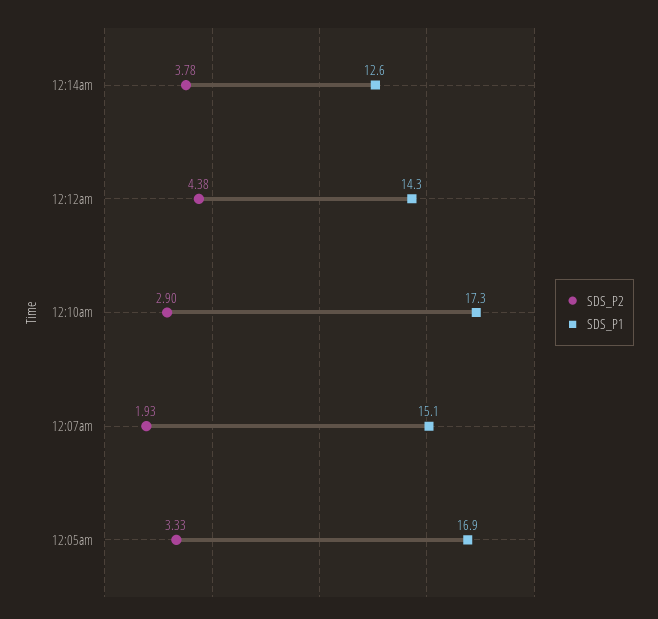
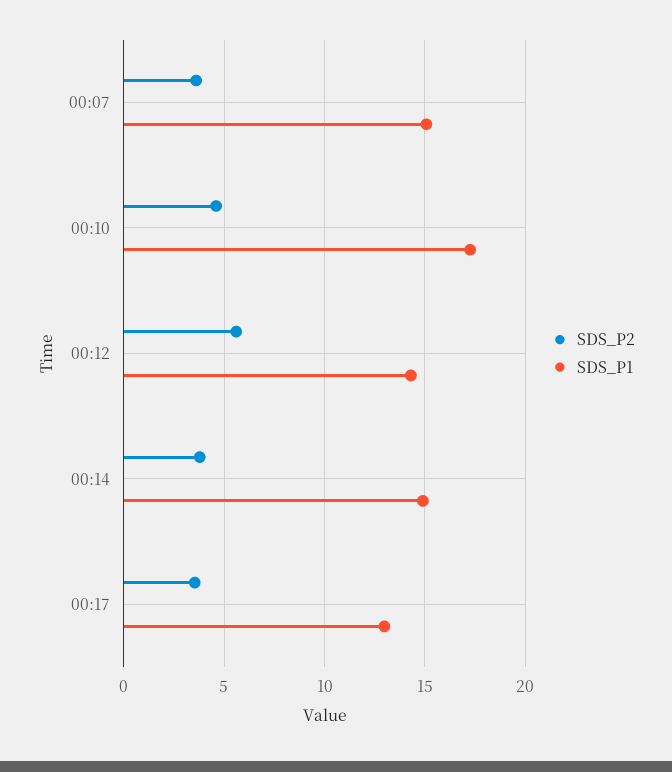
SDS_P1, 12:14am: 12.6 -> 15
SDS_P2, 12:12am: 4.38 -> 5.5
SDS_P2, 12:10am: 2.9 -> 4.5
SDS_P2, 12:07am: 1.93 -> 3.5
SDS_P2, 12:05am: 3.33 -> none
SDS_P1, 12:05am: 16.9 -> none
SDS_P2, 00:17: none -> 3.5
SDS_P1, 00:17: none -> 13

